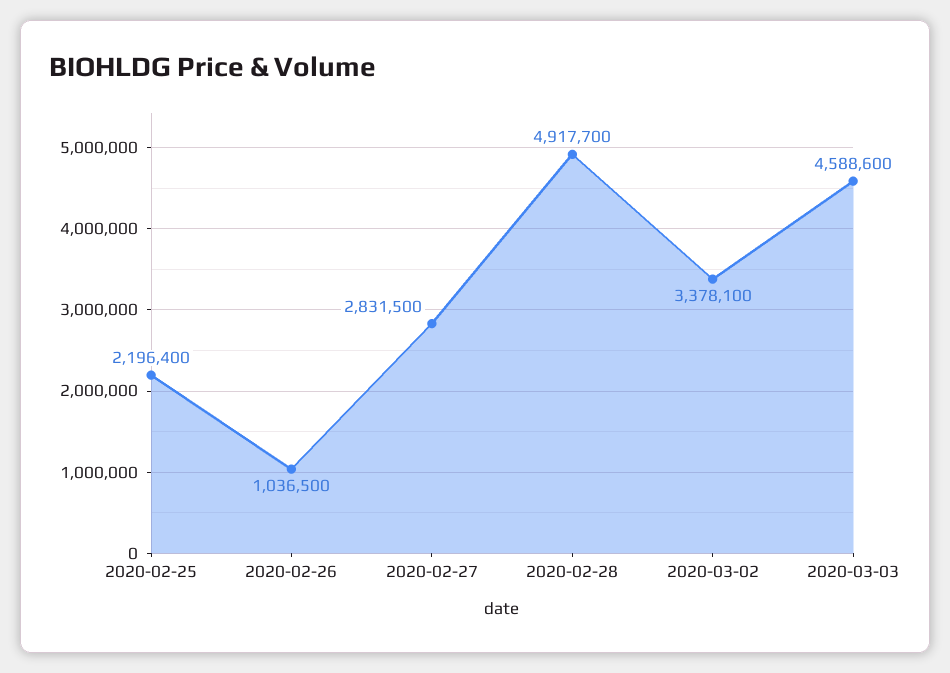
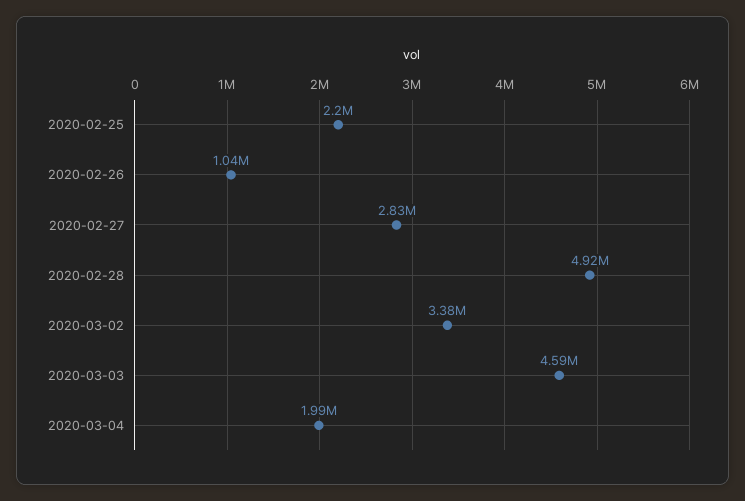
2020-03-04: none -> 1990000

